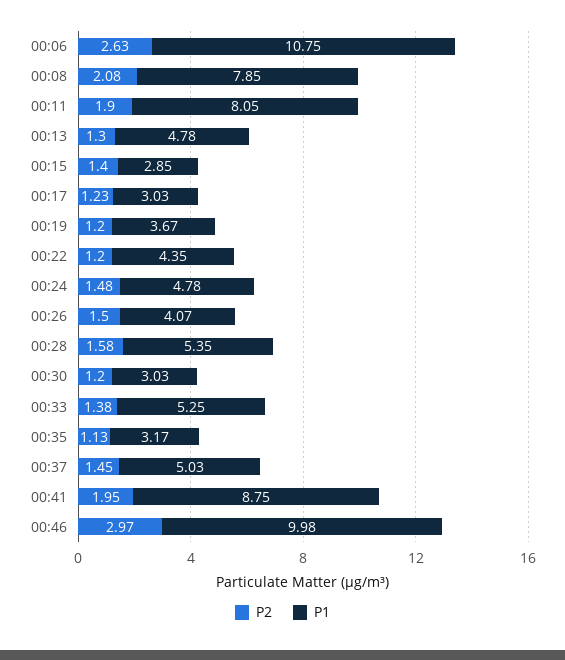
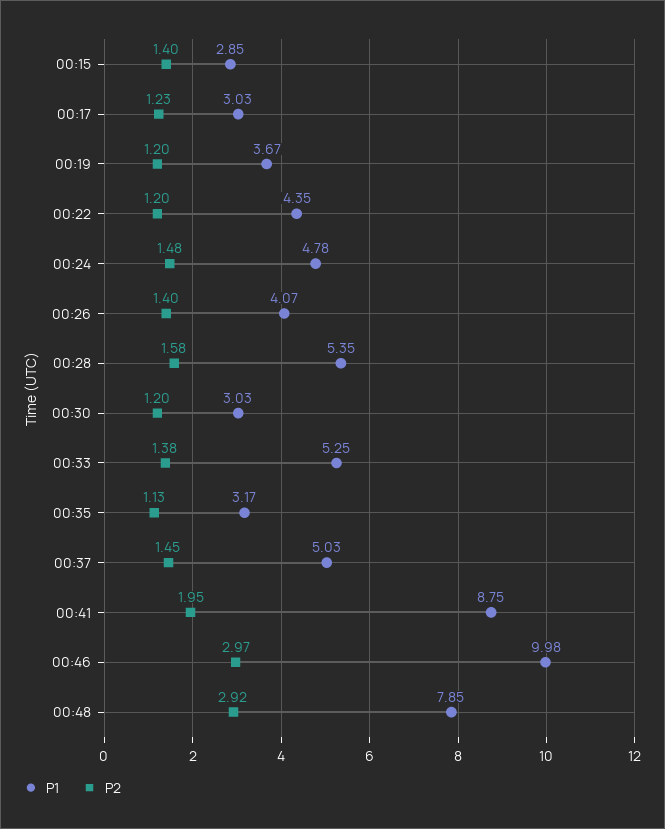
P2, 00:06: 2.63 -> none
P1, 00:06: 10.75 -> none
P2, 00:08: 2.08 -> none
P1, 00:08: 7.85 -> none
P2, 00:11: 1.9 -> none
P1, 00:11: 8.05 -> none
P2, 00:13: 1.3 -> none
P1, 00:13: 4.78 -> none
P2, 00:26: 1.5 -> 1.4
P1, 00:48: none -> 7.85
P2, 00:48: none -> 2.92

